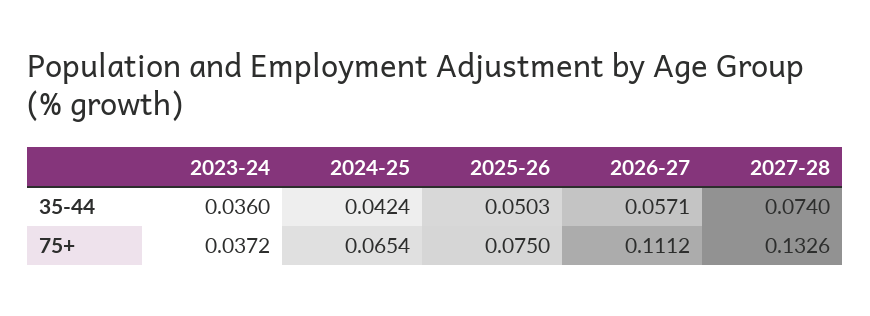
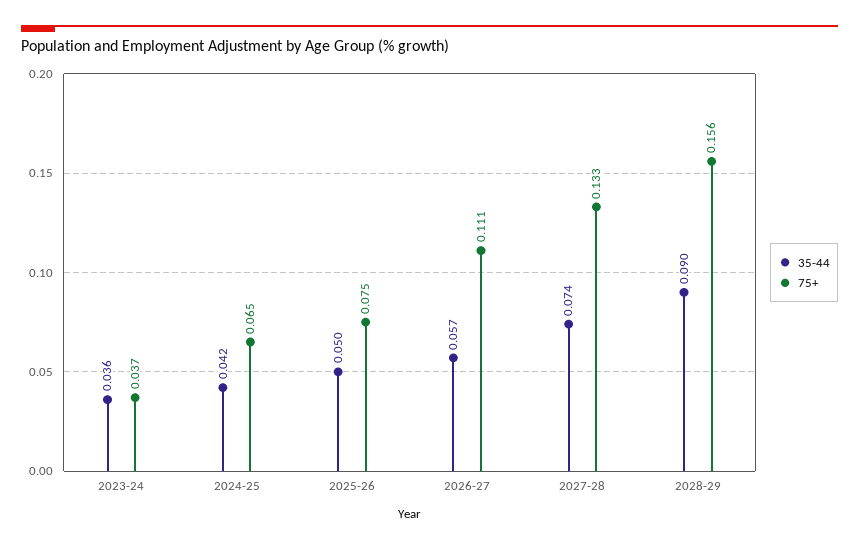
35-44, 2028-29: none -> 0.09
75+, 2028-29: none -> 0.156

